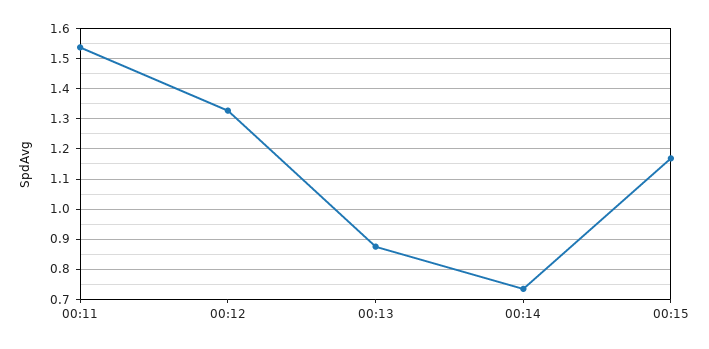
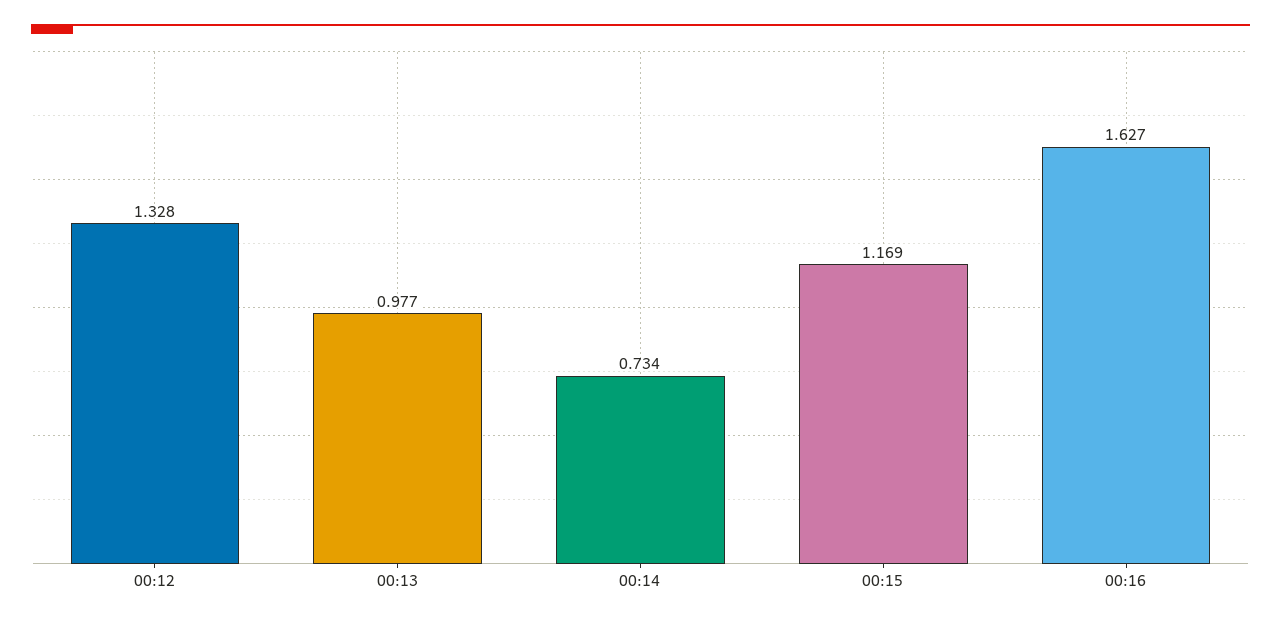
00:11: 1.54 -> none
00:13: 0.88 -> 0.977
00:16: none -> 1.627

